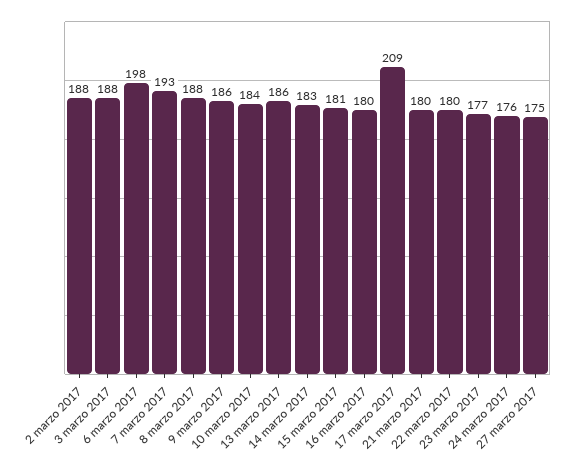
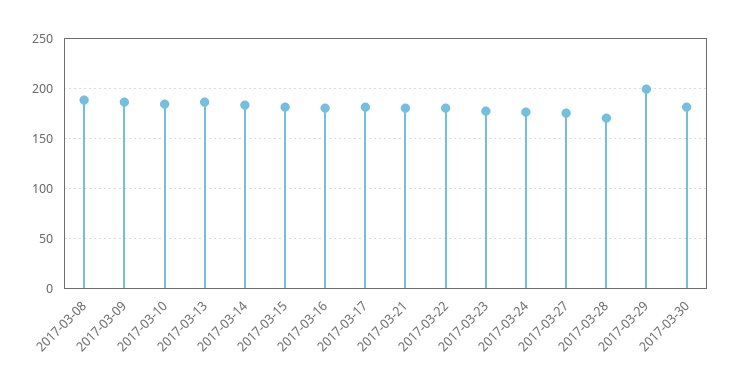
2 marzo 2017: 188 -> none
3 marzo 2017: 188 -> none
6 marzo 2017: 198 -> none
7 marzo 2017: 193 -> none
17 marzo 2017: 209 -> 180
2017-03-28: none -> 170
2017-03-29: none -> 200
2017-03-30: none -> 180

